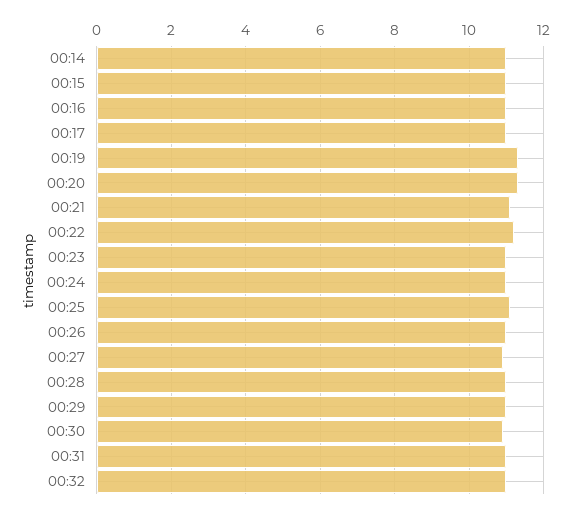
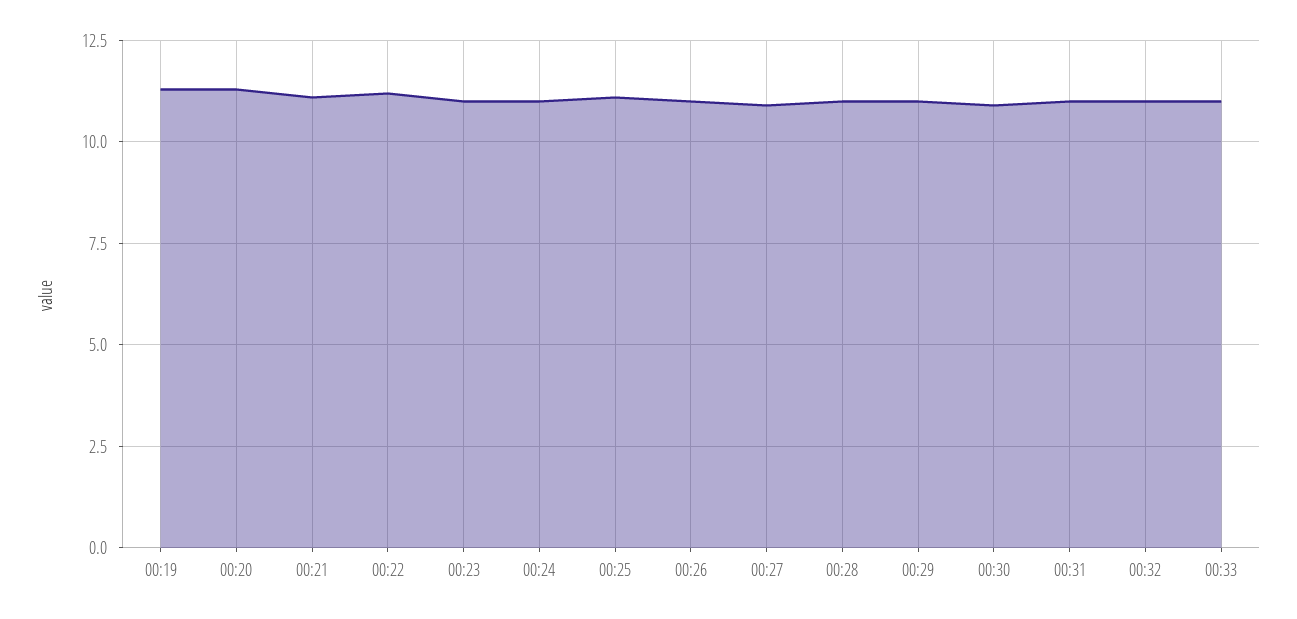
00:14: 11 -> none
00:15: 11 -> none
00:16: 11 -> none
00:17: 11 -> none
00:33: none -> 11

